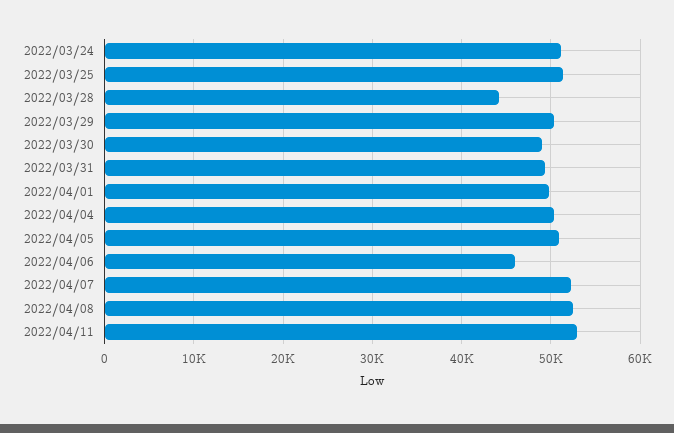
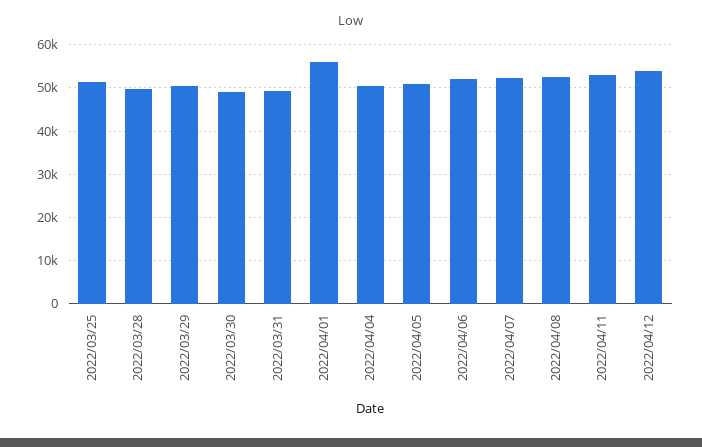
2022/03/24: 51000 -> none
2022/03/28: 44000 -> 50000
2022/04/01: 50000 -> 56000
2022/04/06: 46000 -> 52000
2022/04/12: none -> 54000

